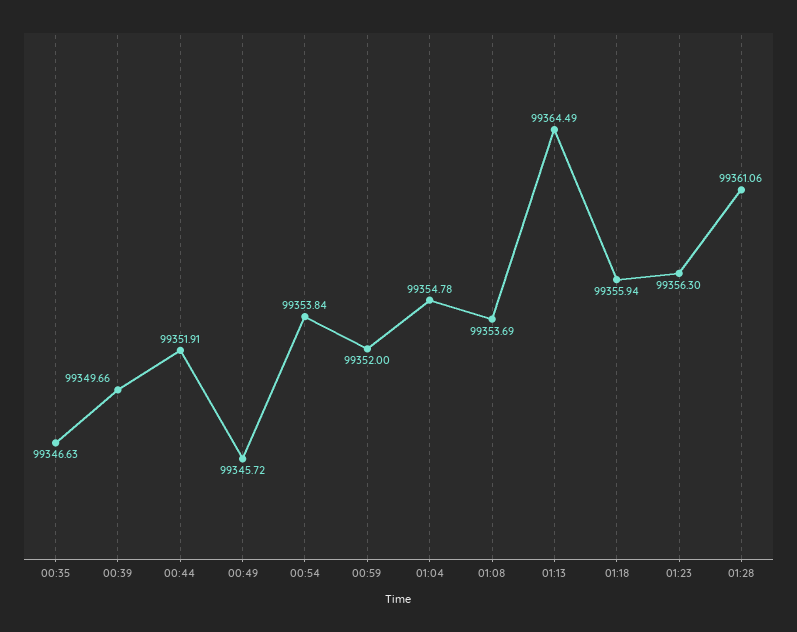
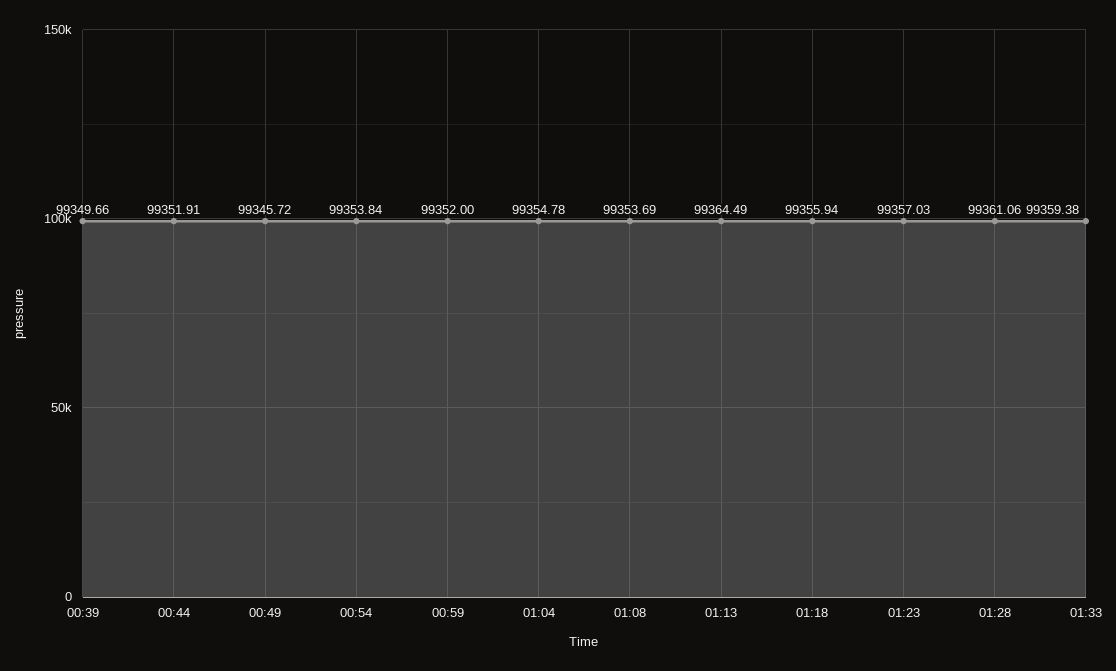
00:35: 99346.63 -> none
01:23: 99356.3 -> 99357.03
01:33: none -> 99359.38

